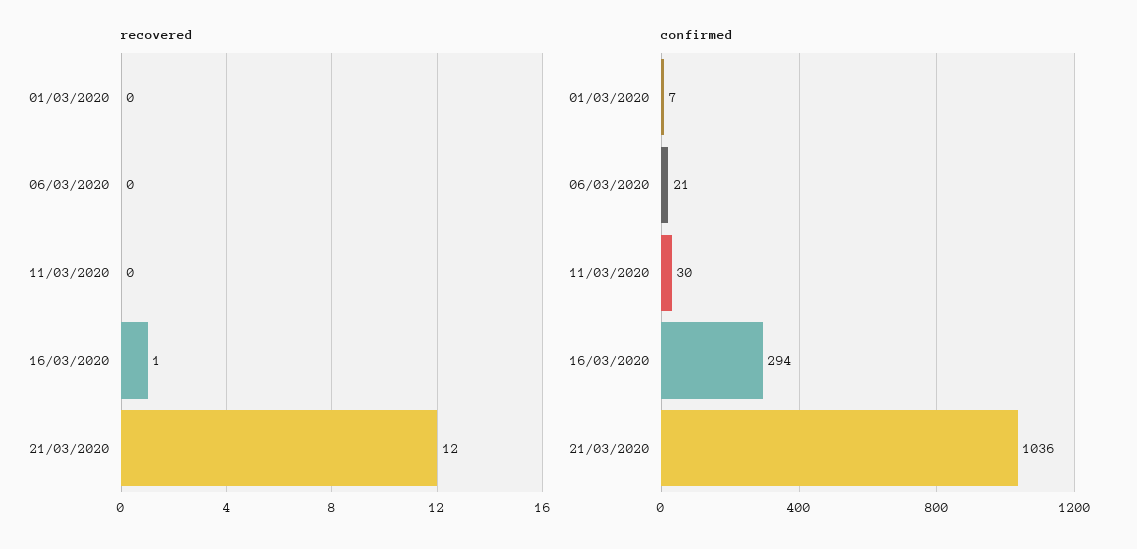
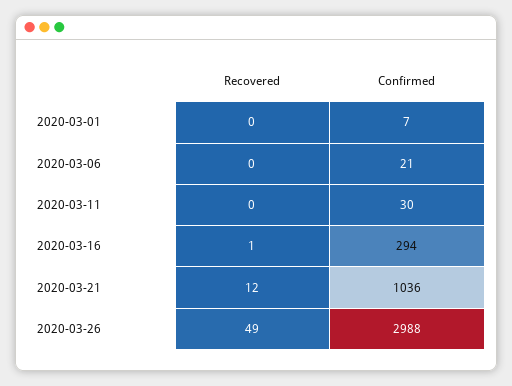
recovered, 2020-03-26: none -> 49
confirmed, 2020-03-26: none -> 2988

